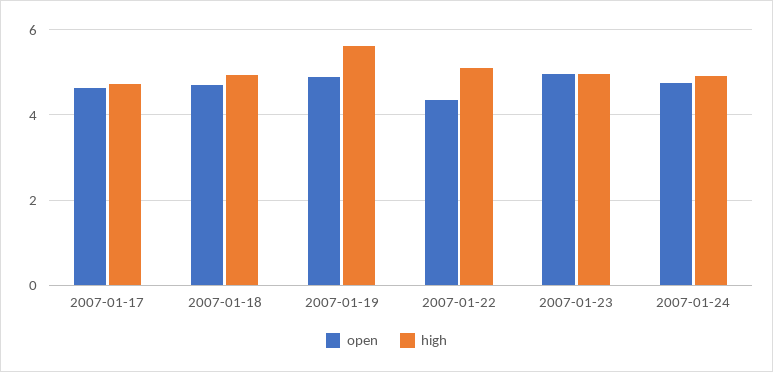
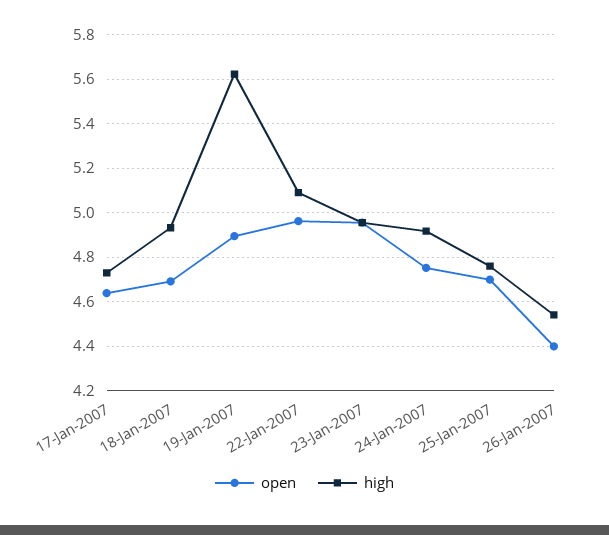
open, 2007-01-22: 4.4 -> 4.95
open, 25-Jan-2007: none -> 4.7
high, 25-Jan-2007: none -> 4.75
open, 26-Jan-2007: none -> 4.4
high, 26-Jan-2007: none -> 4.55

